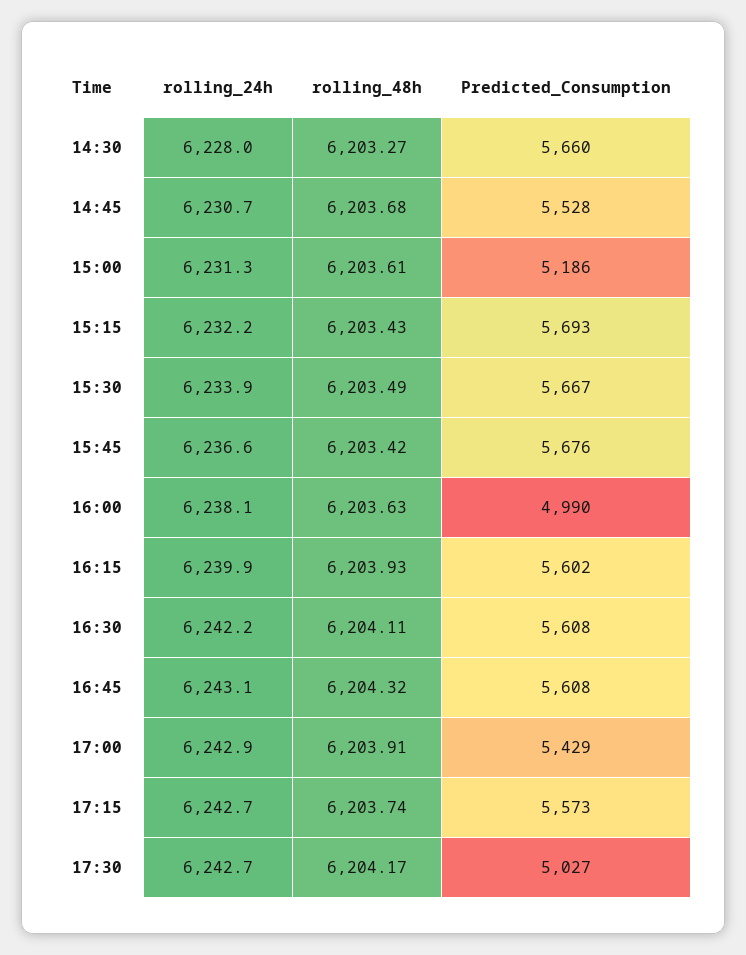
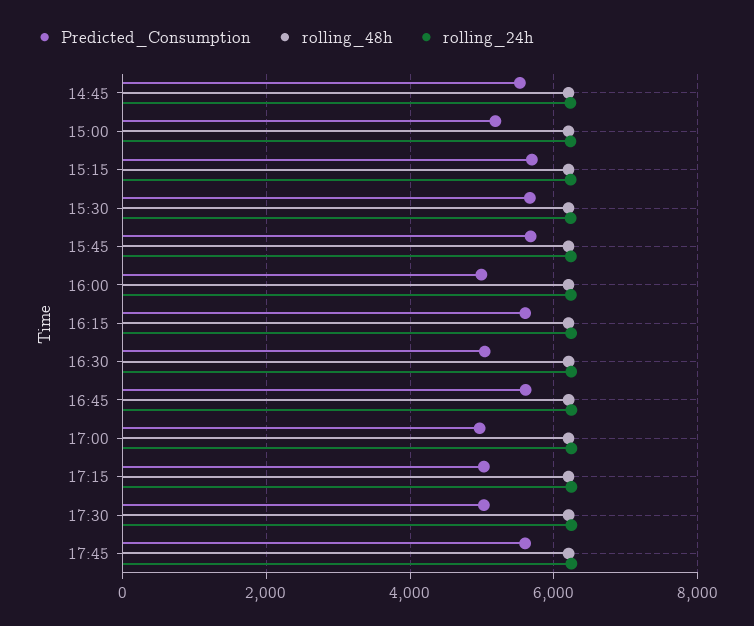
rolling_24h, 14:30: 6228 -> none
rolling_48h, 14:30: 6203.27 -> none
Predicted_Consumption, 14:30: 5660 -> none
Predicted_Consumption, 16:30: 5608 -> 5000
Predicted_Consumption, 17:00: 5429 -> 5000
Predicted_Consumption, 17:15: 5573 -> 5000
Predicted_Consumption, 17:45: none -> 5600
rolling_48h, 17:45: none -> 6200
rolling_24h, 17:45: none -> 6200

